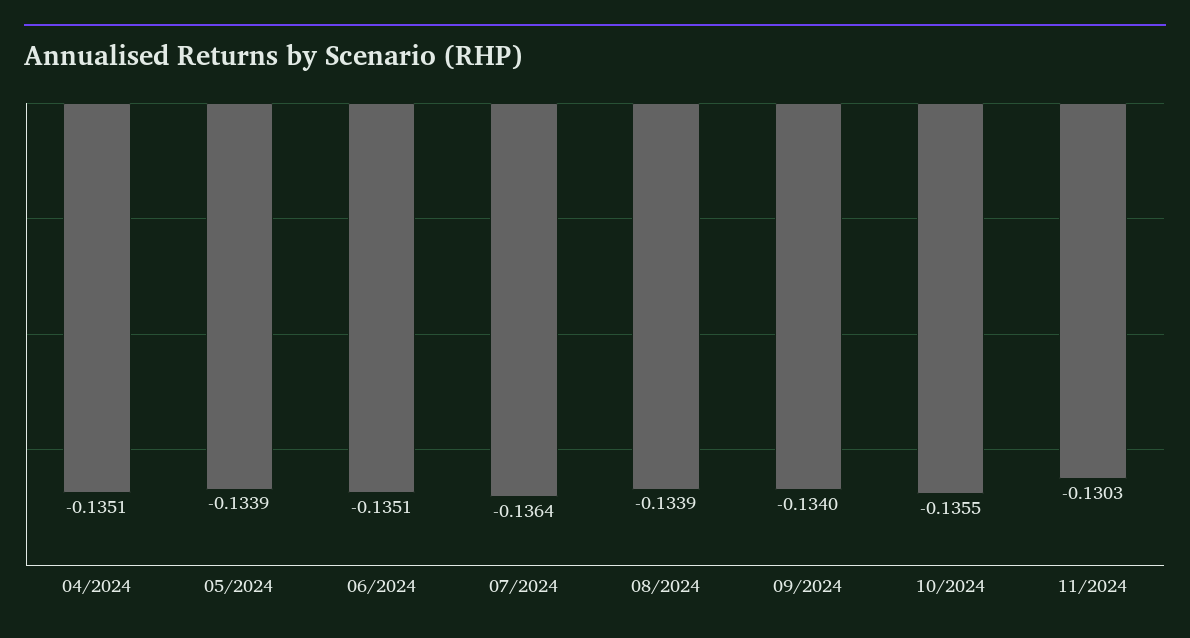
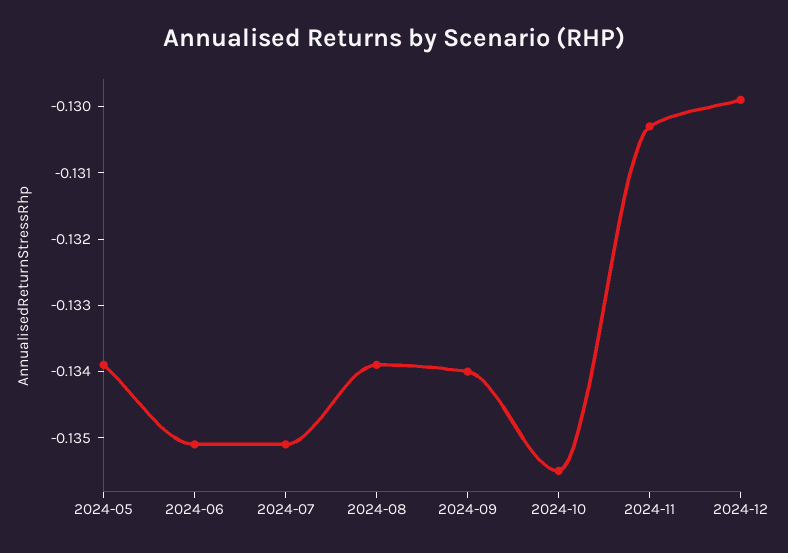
04/2024: -0.1351 -> none
07/2024: -0.1364 -> -0.135
2024-12: none -> -0.13

